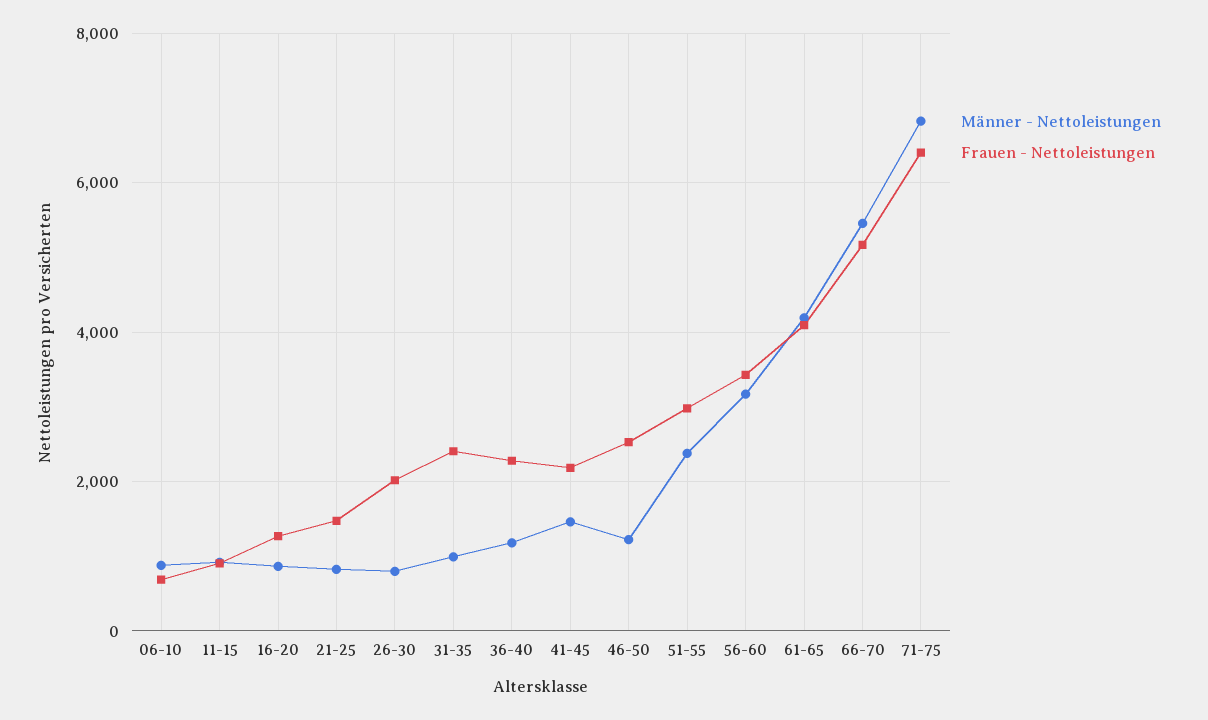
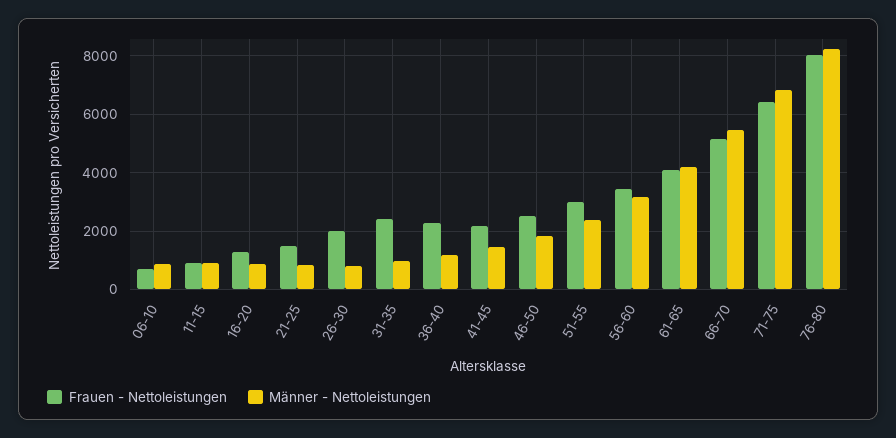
Männer - Nettoleistungen, 46-50: 1200 -> 1750
Frauen - Nettoleistungen, 76-80: none -> 8000
Männer - Nettoleistungen, 76-80: none -> 8250

